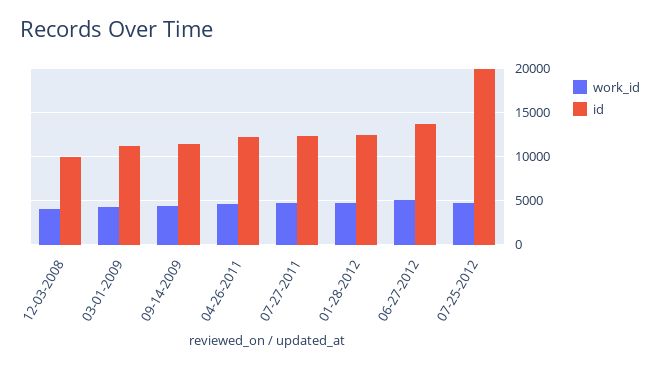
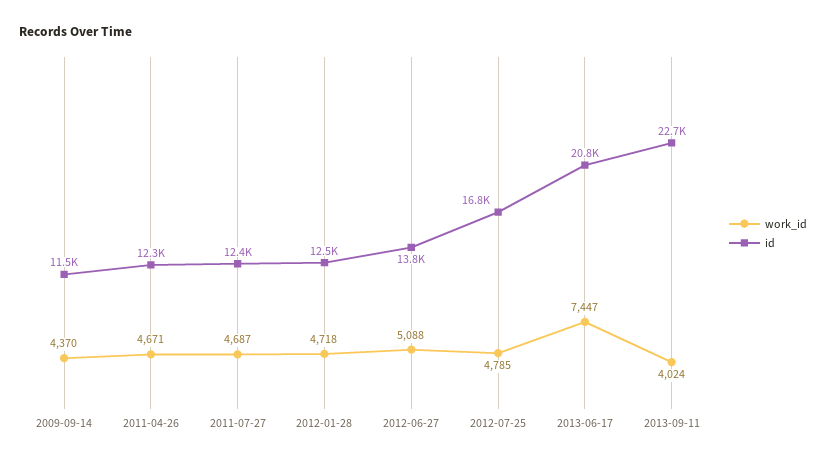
work_id, 12-03-2008: 4000 -> none
id, 12-03-2008: 10000 -> none
work_id, 03-01-2009: 4000 -> none
id, 03-01-2009: 11000 -> none
id, 07-25-2012: 20000 -> 16800
work_id, 2013-06-17: none -> 7447
id, 2013-06-17: none -> 20800
work_id, 2013-09-11: none -> 4024
id, 2013-09-11: none -> 22700

